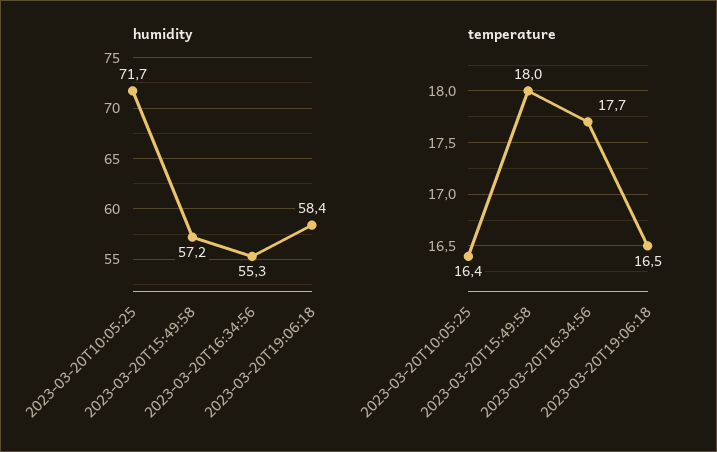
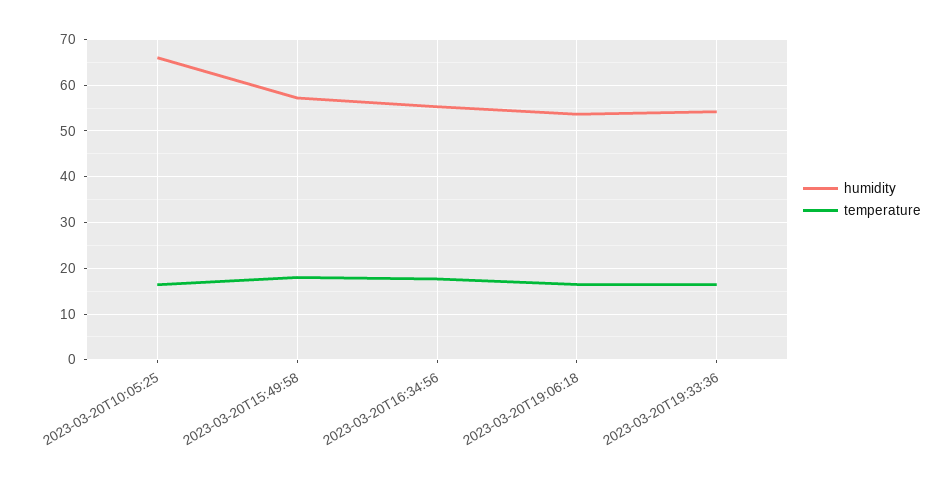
humidity, 2023-03-20T10:05:25: 71.7 -> 66
humidity, 2023-03-20T19:06:18: 58.4 -> 54
humidity, 2023-03-20T19:33:36: none -> 54
temperature, 2023-03-20T19:33:36: none -> 16

